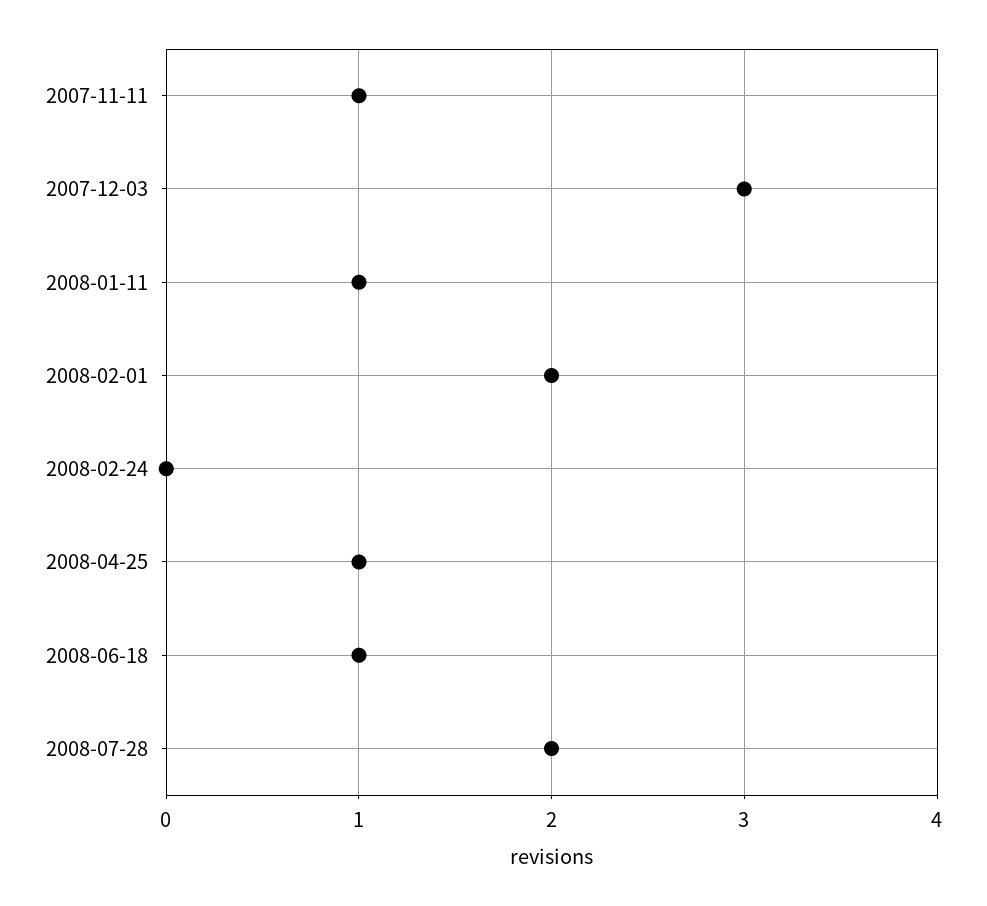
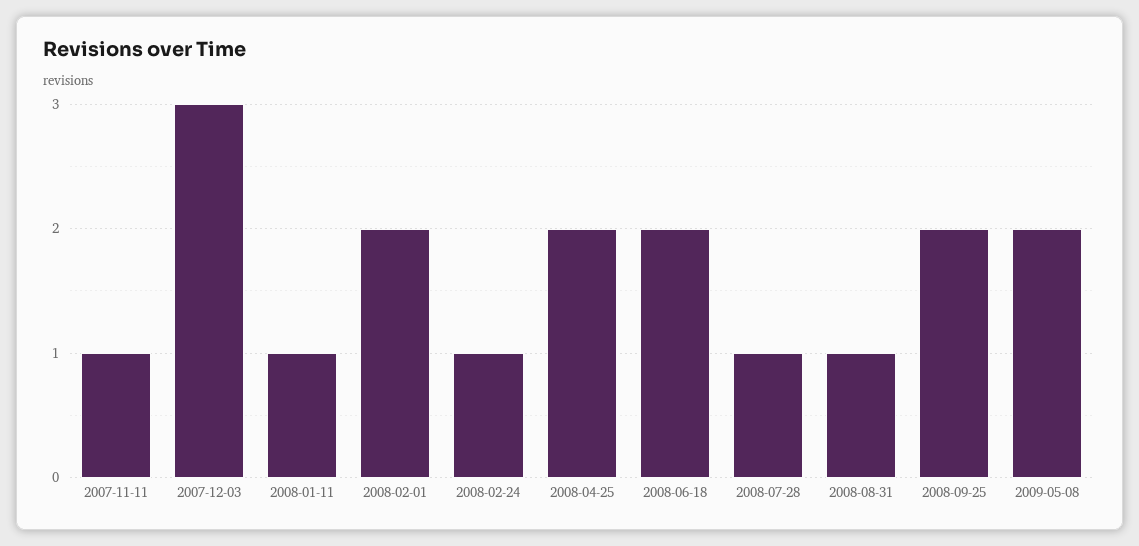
2008-02-24: 0 -> 1
2008-04-25: 1 -> 2
2008-06-18: 1 -> 2
2008-07-28: 2 -> 1
2008-08-31: none -> 1
2008-09-25: none -> 2
2009-05-08: none -> 2

